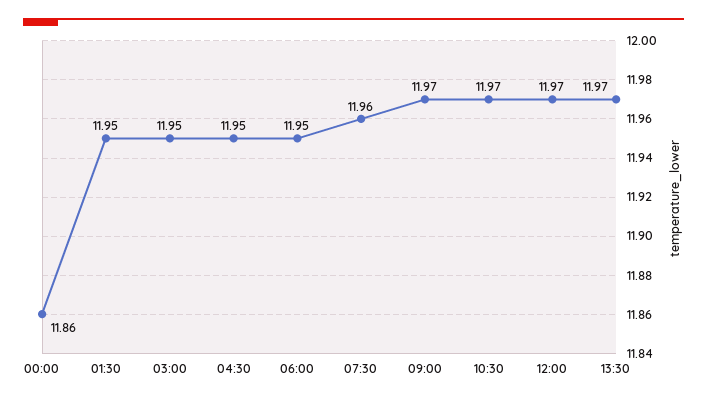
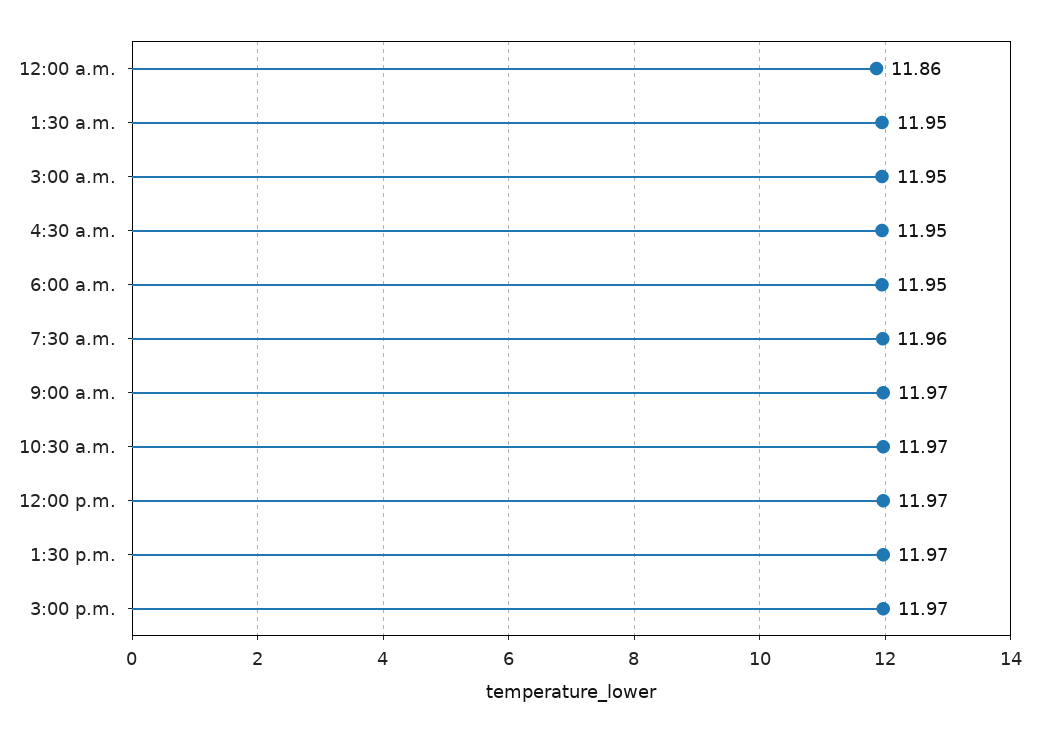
3:00 p.m.: none -> 11.97

